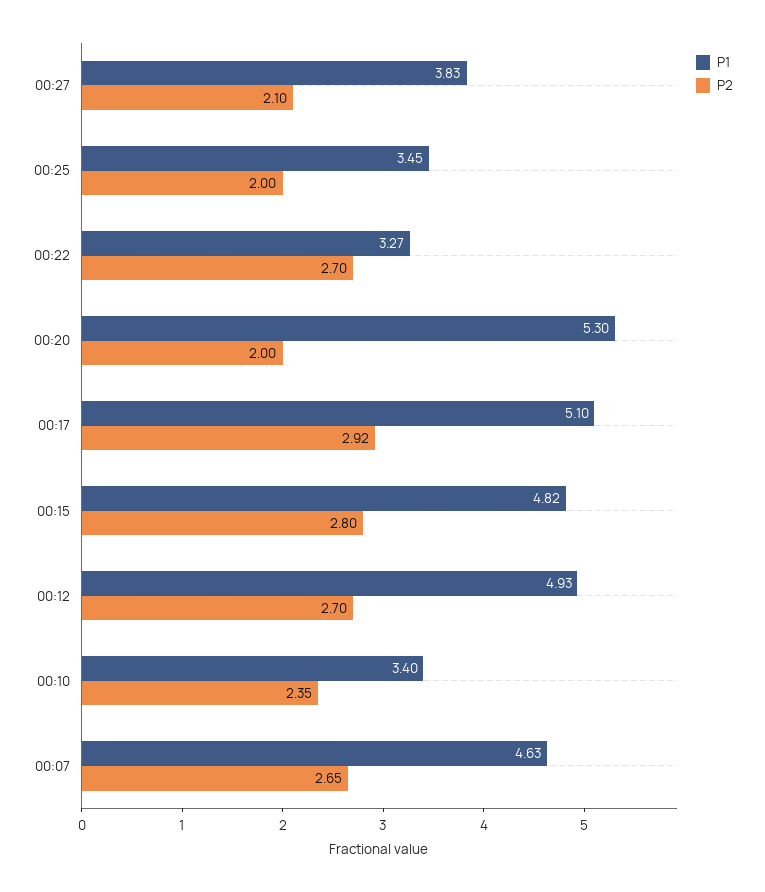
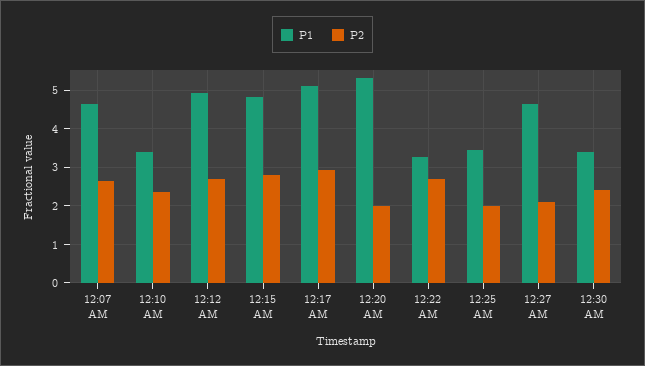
P1, 00:27: 3.83 -> 4.6
P1, 12:30 AM: none -> 3.4
P2, 12:30 AM: none -> 2.4

